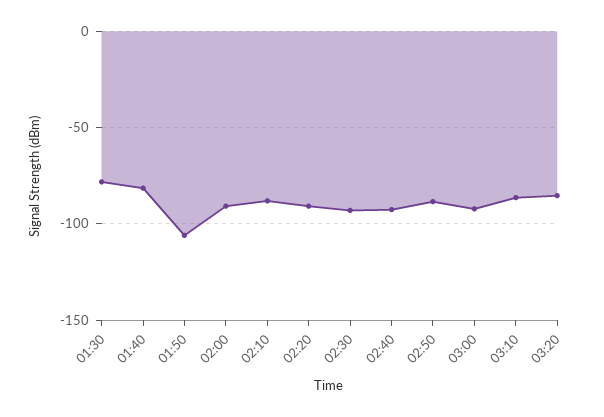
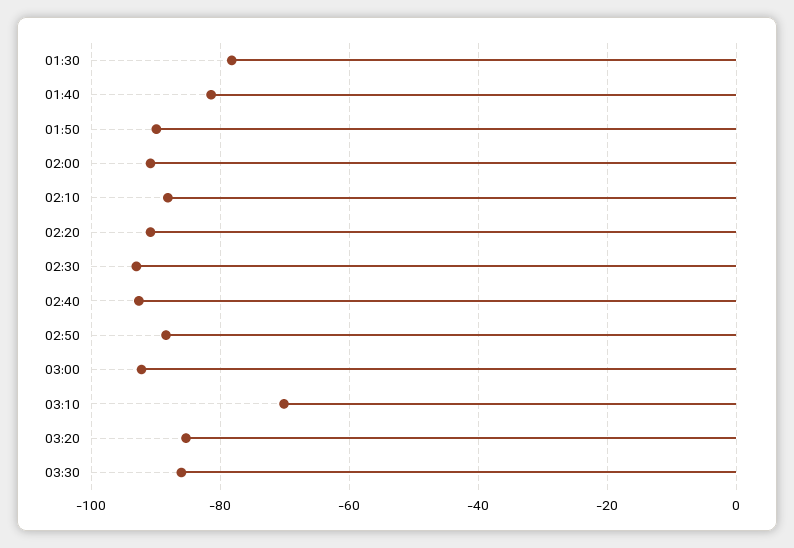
01:50: -105 -> -90
03:10: -85 -> -70
03:30: none -> -86

